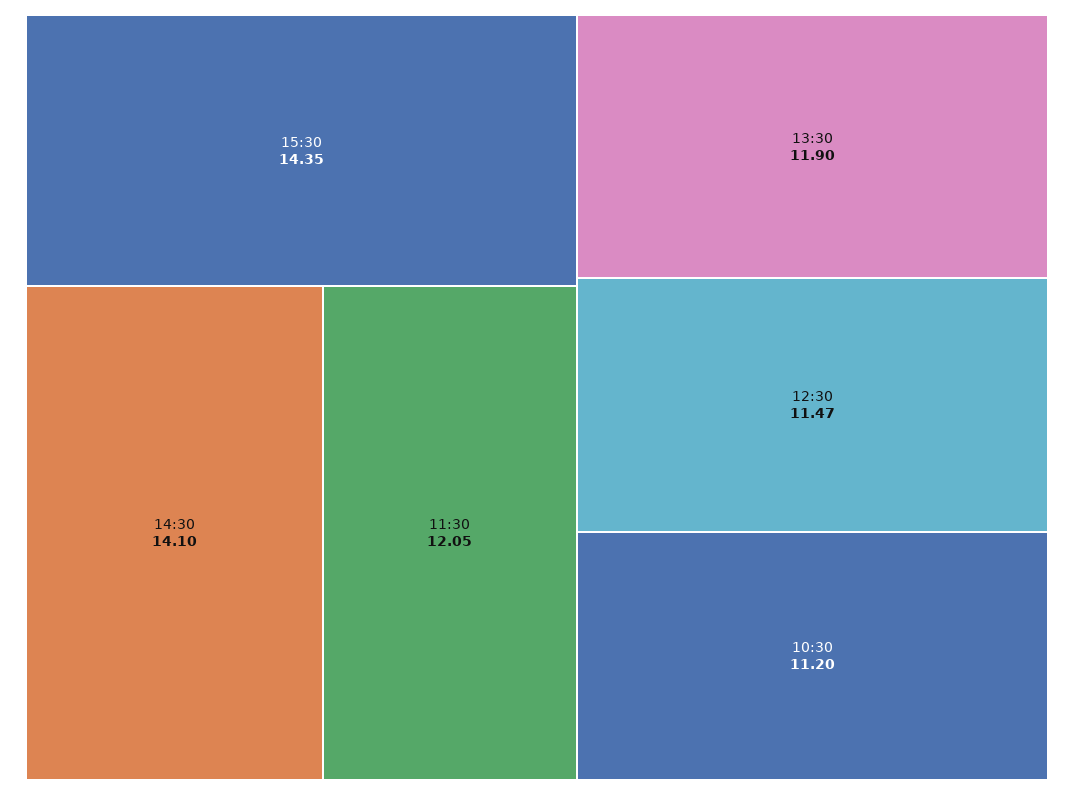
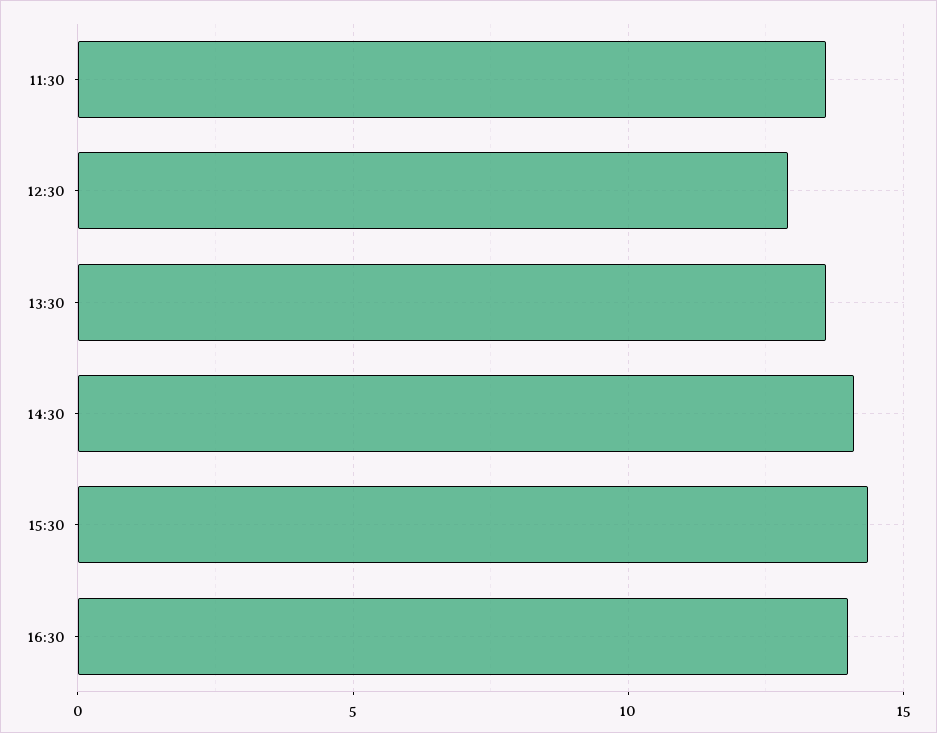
11:30: 12.05 -> 13.5
13:30: 11.9 -> 13.5
12:30: 11.47 -> 13
10:30: 11.2 -> none
16:30: none -> 14

